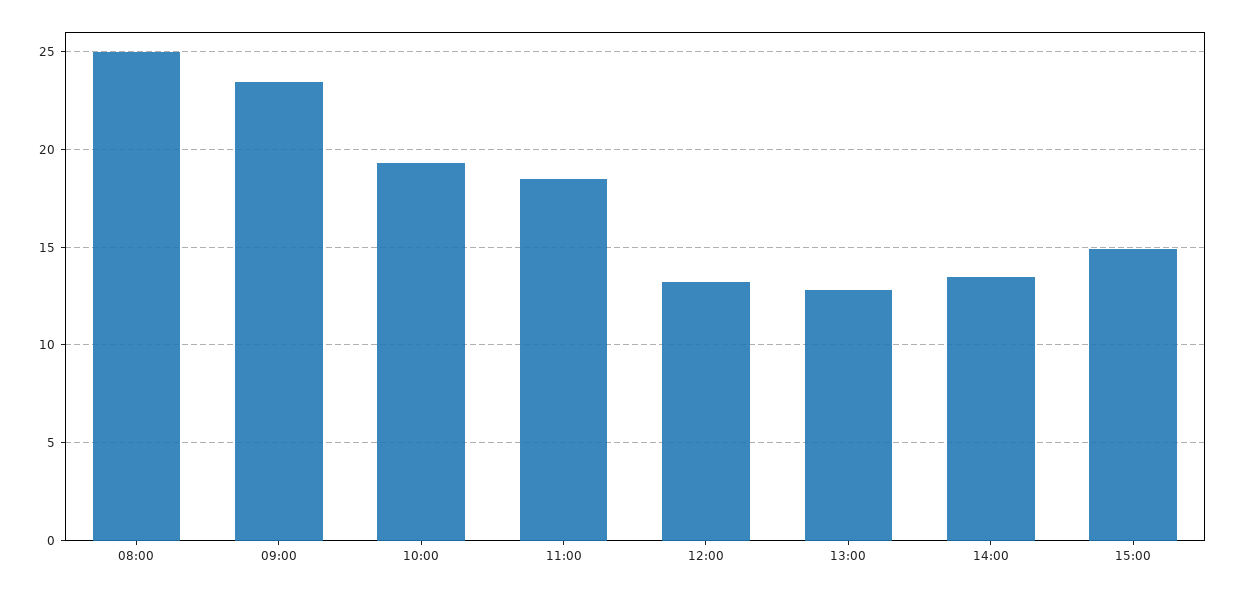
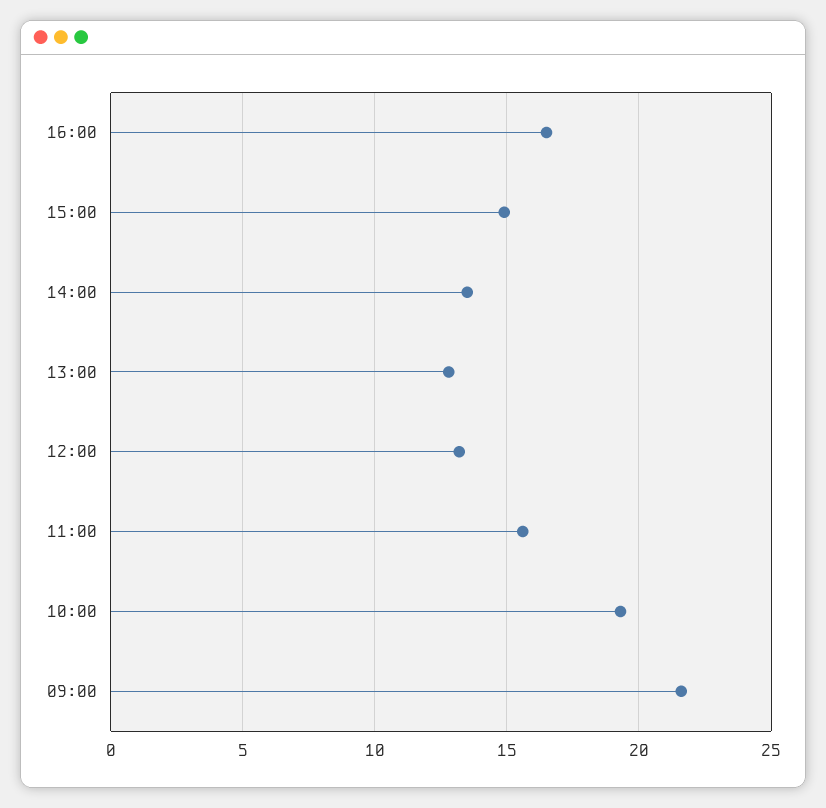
08:00: 25 -> none
09:00: 23.5 -> 21.5
11:00: 18.5 -> 15.5
16:00: none -> 16.5

